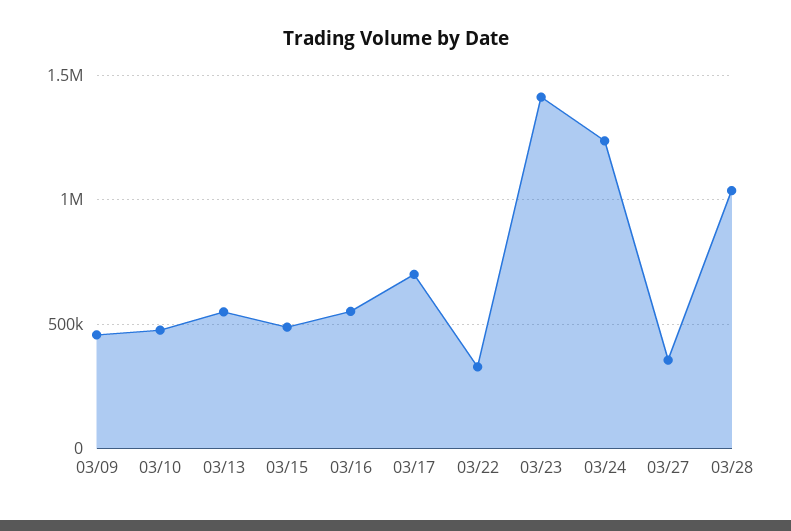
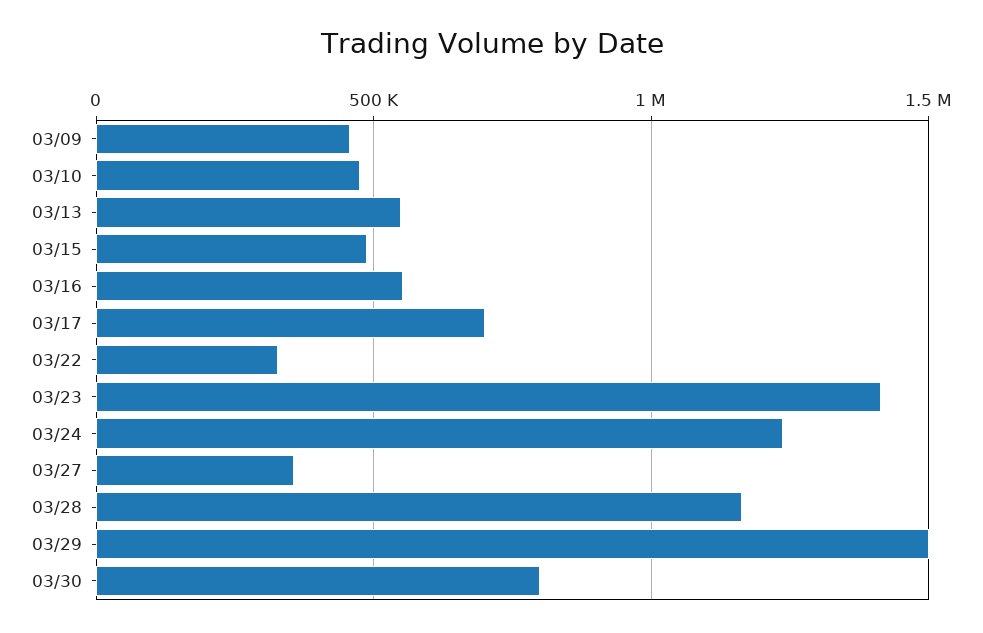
03/28: 1050000 -> 1150000
03/29: none -> 1500000
03/30: none -> 800000

